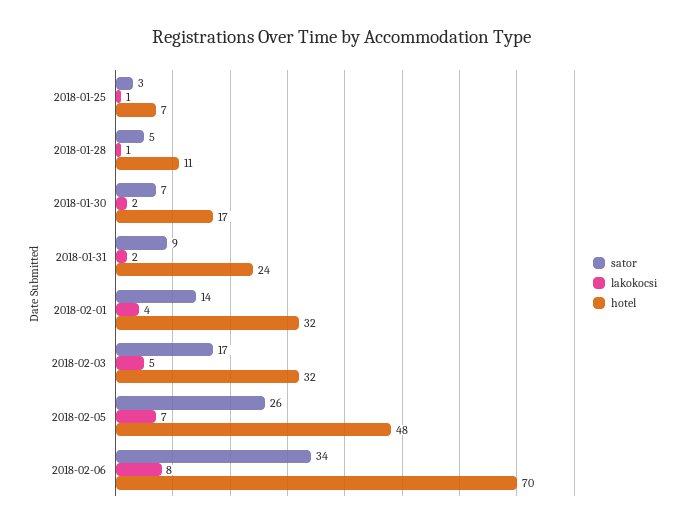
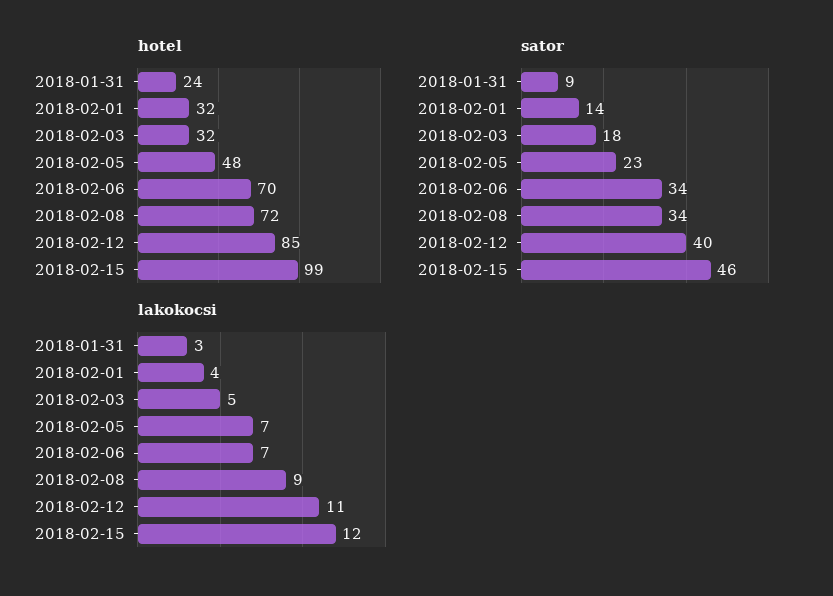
sator, 2018-01-25: 3 -> none
lakokocsi, 2018-01-25: 1 -> none
hotel, 2018-01-25: 7 -> none
sator, 2018-01-28: 5 -> none
lakokocsi, 2018-01-28: 1 -> none
hotel, 2018-01-28: 11 -> none
sator, 2018-01-30: 7 -> none
lakokocsi, 2018-01-30: 2 -> none
hotel, 2018-01-30: 17 -> none
lakokocsi, 2018-01-31: 2 -> 3
sator, 2018-02-03: 17 -> 18
sator, 2018-02-05: 26 -> 23
lakokocsi, 2018-02-06: 8 -> 7
hotel, 2018-02-08: none -> 72
hotel, 2018-02-12: none -> 85
hotel, 2018-02-15: none -> 99
sator, 2018-02-08: none -> 34
sator, 2018-02-12: none -> 40
sator, 2018-02-15: none -> 46
lakokocsi, 2018-02-08: none -> 9
lakokocsi, 2018-02-12: none -> 11
lakokocsi, 2018-02-15: none -> 12

